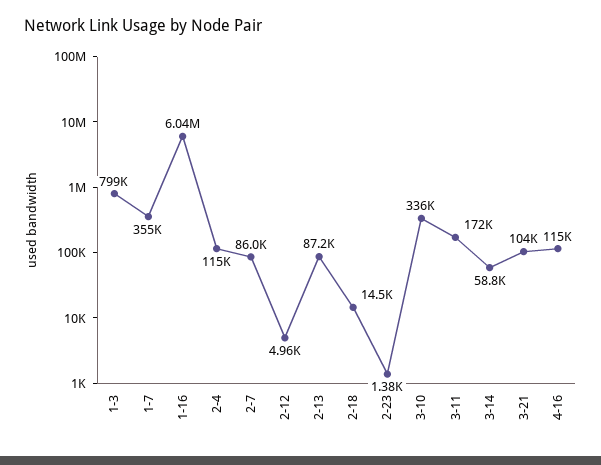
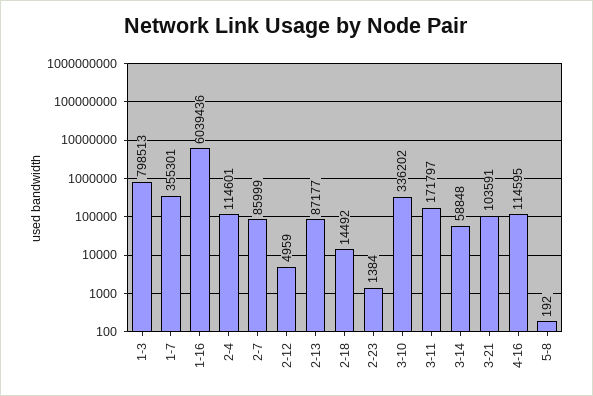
5-8: none -> 192

